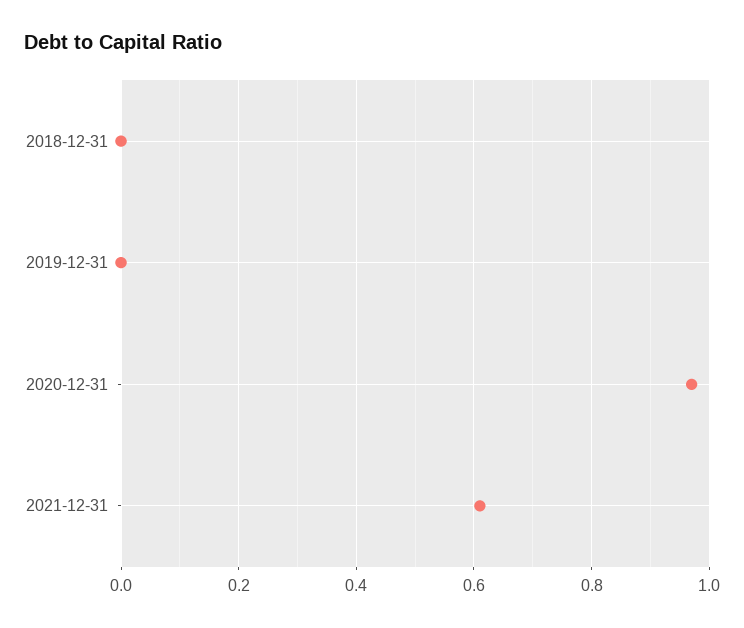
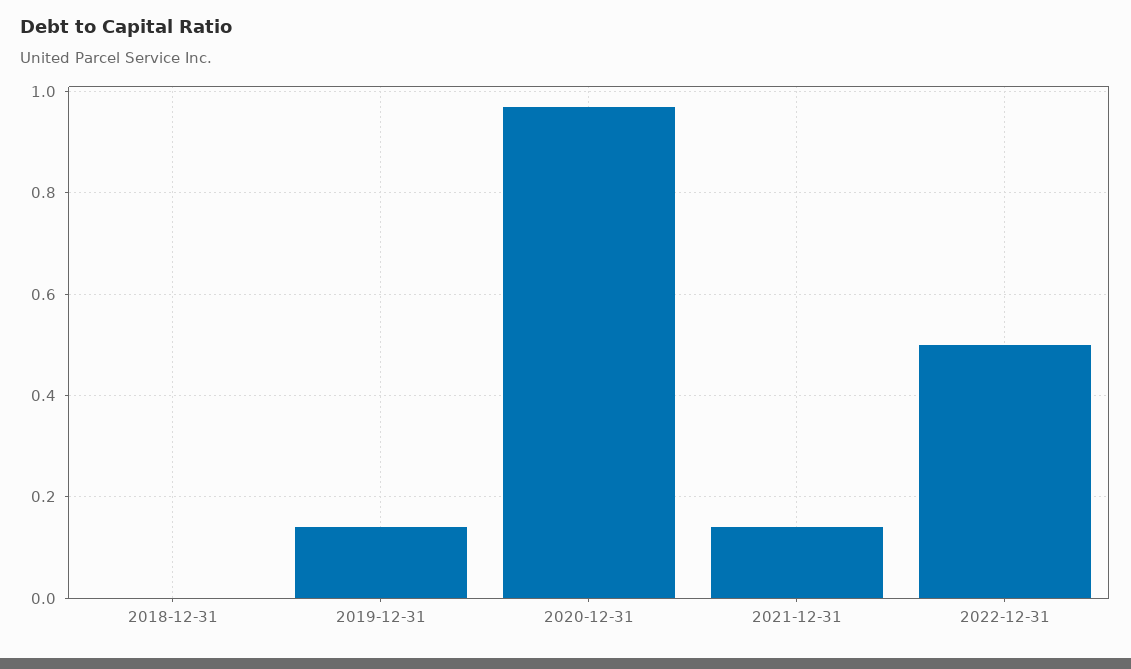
2019-12-31: 0 -> 0.15
2021-12-31: 0.6 -> 0.15
2022-12-31: none -> 0.5

